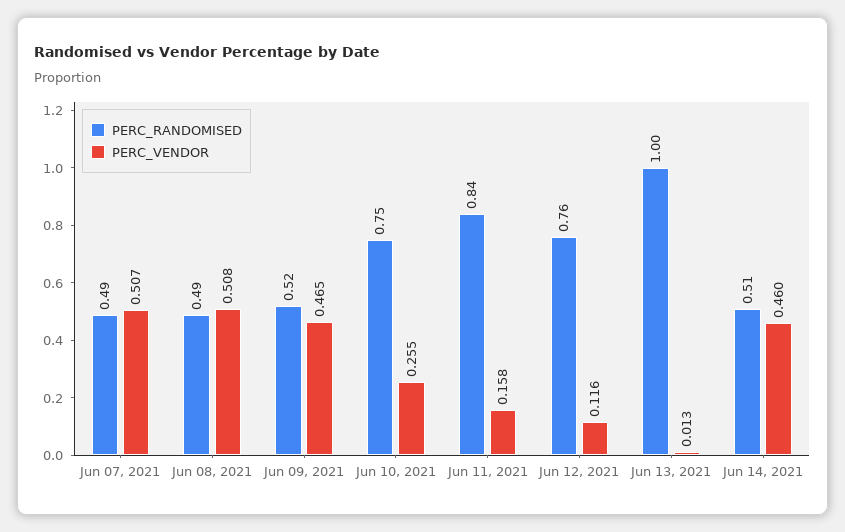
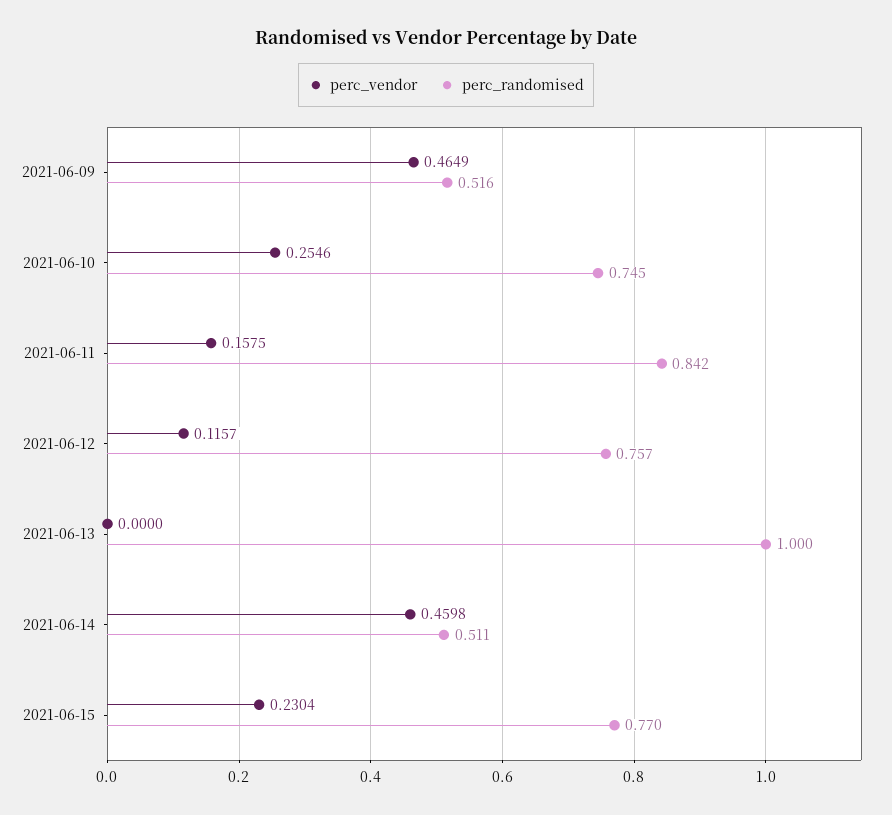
PERC_RANDOMISED, Jun 07, 2021: 0.49 -> none
PERC_VENDOR, Jun 07, 2021: 0.507 -> none
PERC_RANDOMISED, Jun 08, 2021: 0.49 -> none
PERC_VENDOR, Jun 08, 2021: 0.508 -> none
PERC_VENDOR, Jun 13, 2021: 0.013 -> 0
PERC_VENDOR, 2021-06-15: none -> 0.2304
PERC_RANDOMISED, 2021-06-15: none -> 0.77

